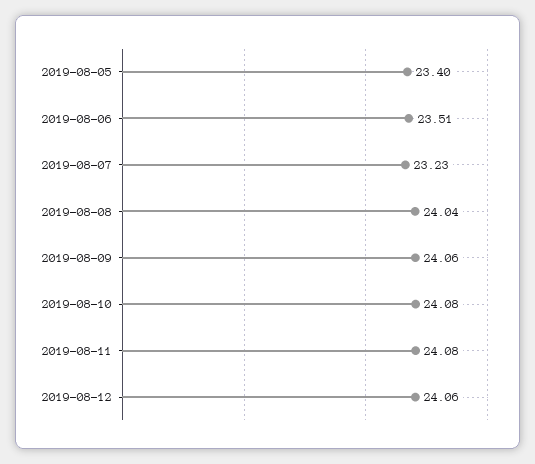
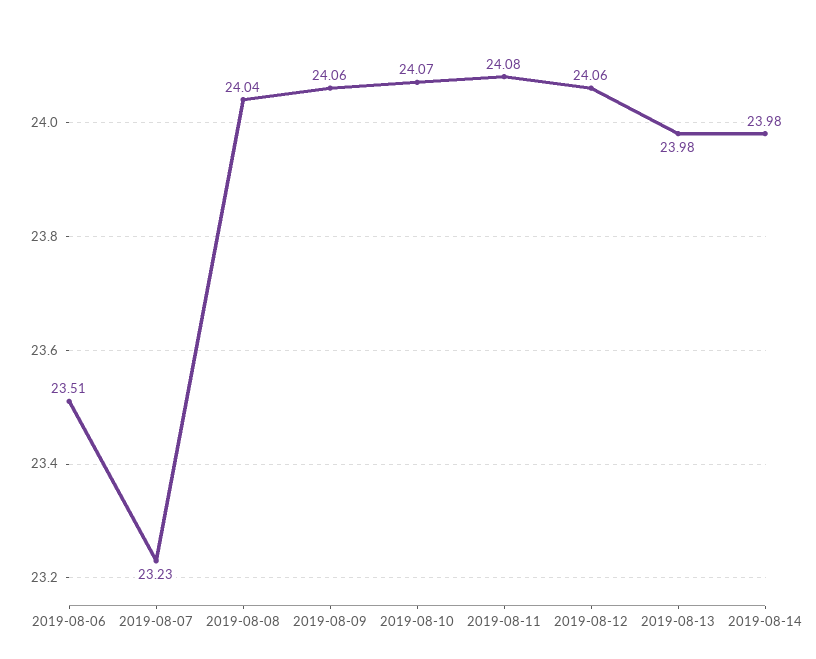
2019-08-05: 23.4 -> none
2019-08-10: 24.08 -> 24.07
2019-08-13: none -> 23.98
2019-08-14: none -> 23.98

